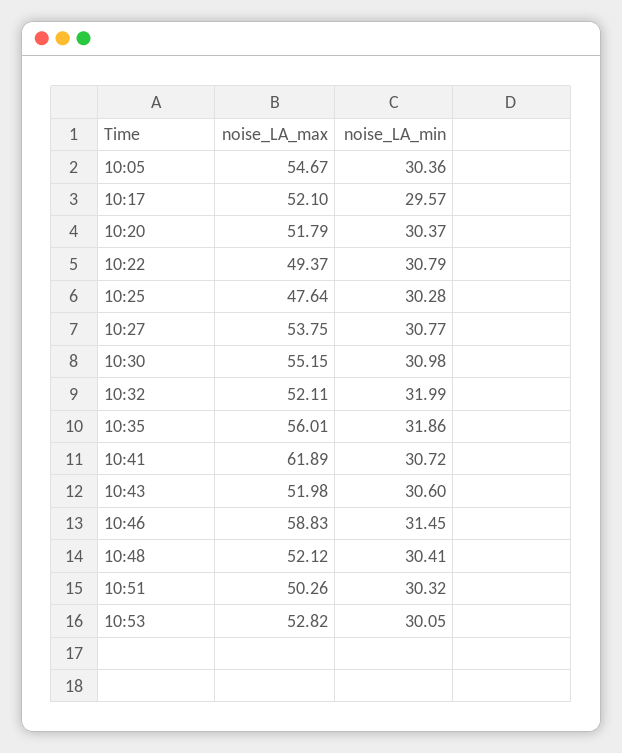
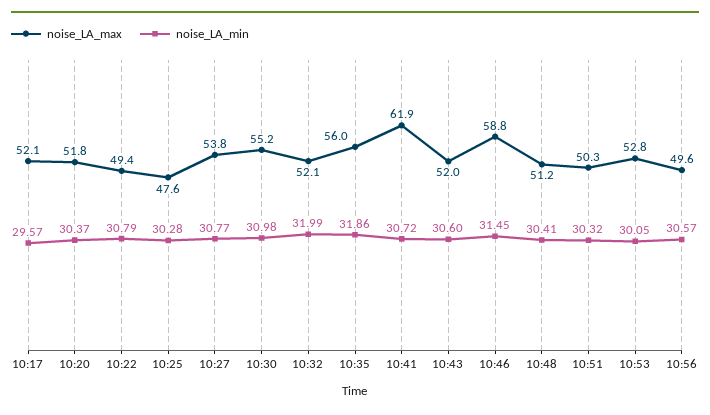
noise_LA_max, 10:05: 54.67 -> none
noise_LA_min, 10:05: 30.36 -> none
noise_LA_max, 10:48: 52.12 -> 51.2
noise_LA_max, 10:56: none -> 49.6
noise_LA_min, 10:56: none -> 30.57

